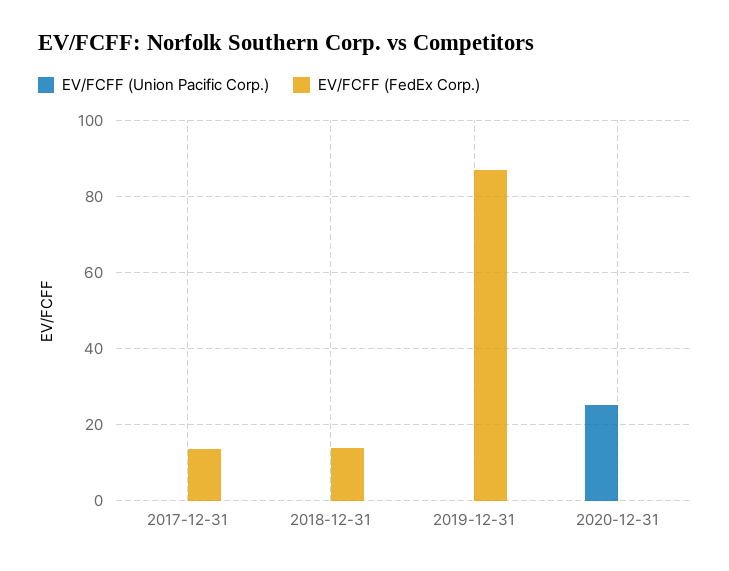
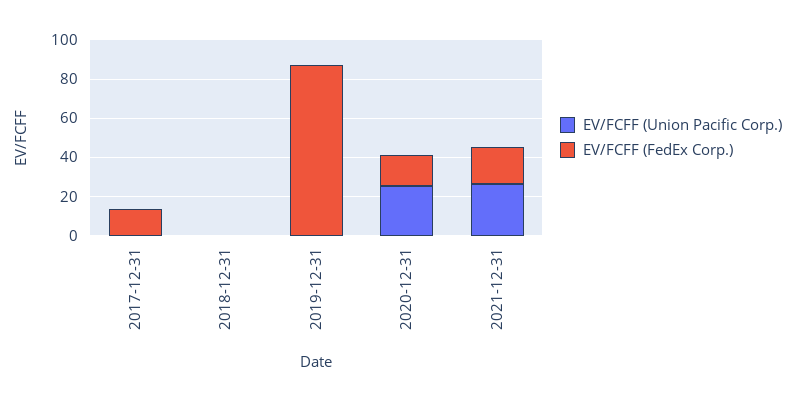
EV/FCFF (FedEx Corp.), 2018-12-31: 14 -> 0
EV/FCFF (FedEx Corp.), 2020-12-31: 0 -> 15
EV/FCFF (Union Pacific Corp.), 2021-12-31: none -> 25
EV/FCFF (FedEx Corp.), 2021-12-31: none -> 20

